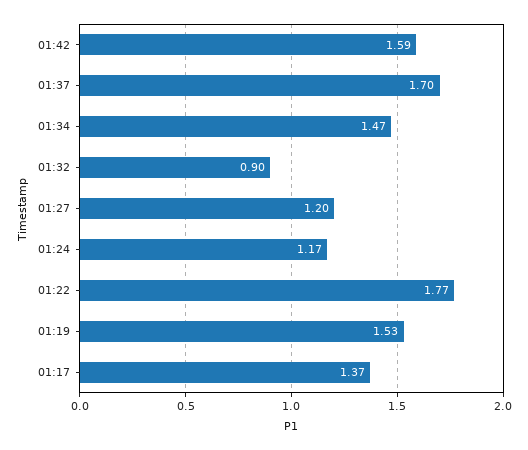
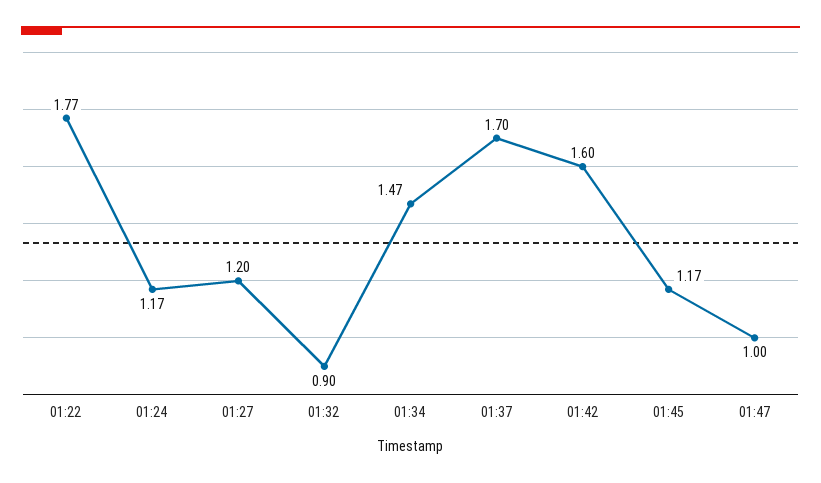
01:42: 1.59 -> 1.6
01:19: 1.53 -> none
01:17: 1.37 -> none
01:45: none -> 1.17
01:47: none -> 1

